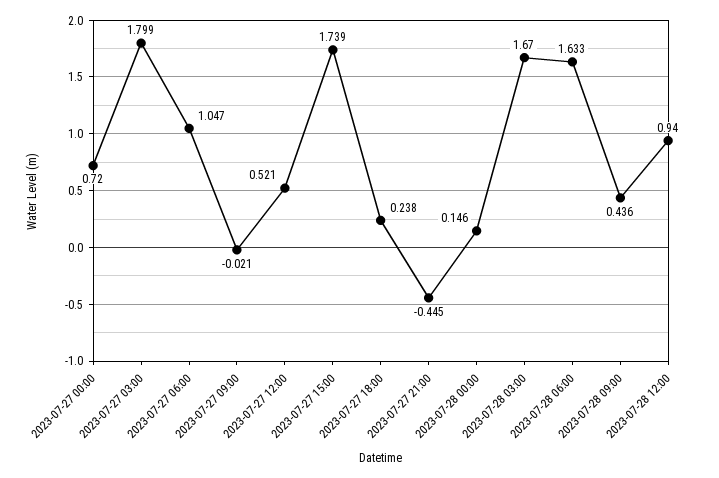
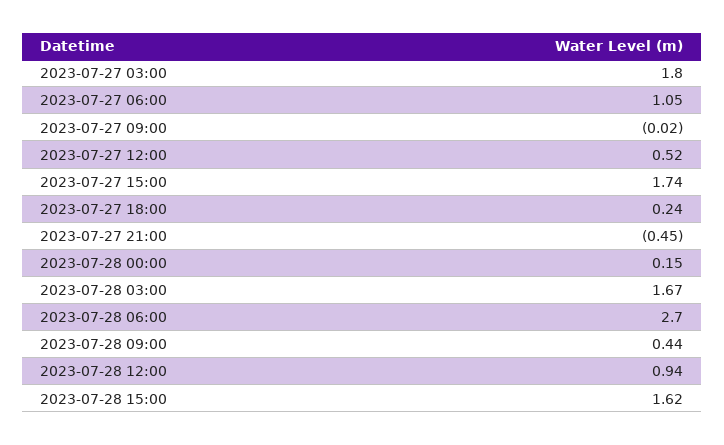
2023-07-27 00:00: 0.72 -> none
2023-07-28 06:00: 1.633 -> 2.7
2023-07-28 15:00: none -> 1.62

